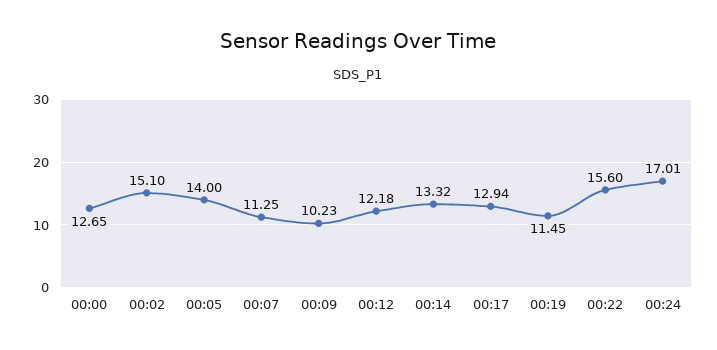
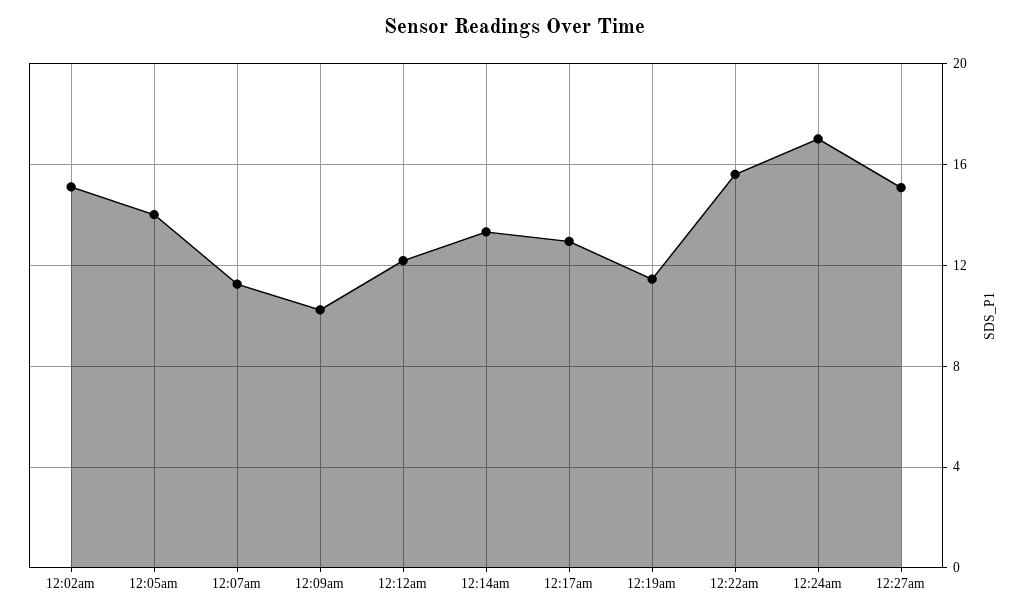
00:00: 12.65 -> none
12:27am: none -> 15

